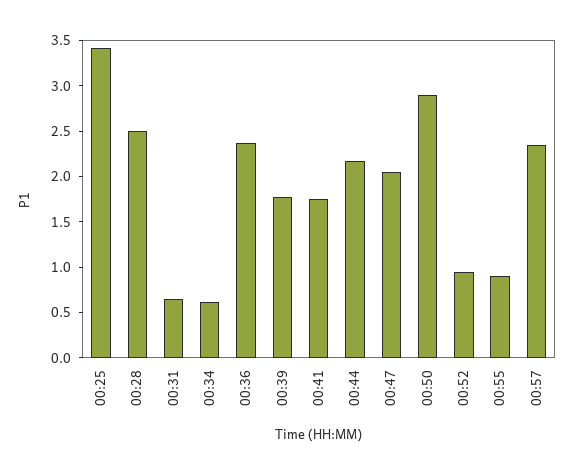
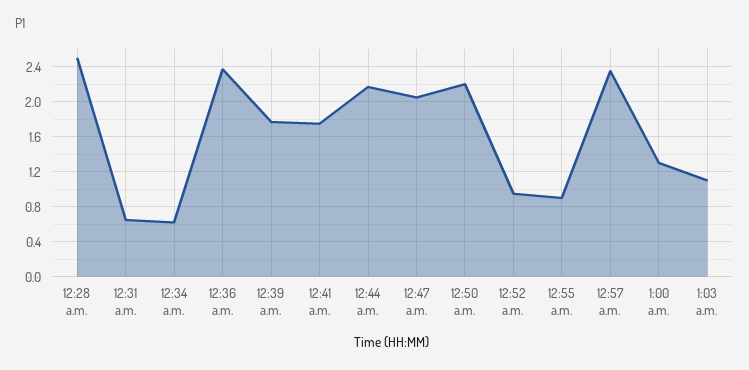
00:25: 3.4 -> none
00:50: 2.9 -> 2.2
1:00 a.m.: none -> 1.3
1:03 a.m.: none -> 1.1

